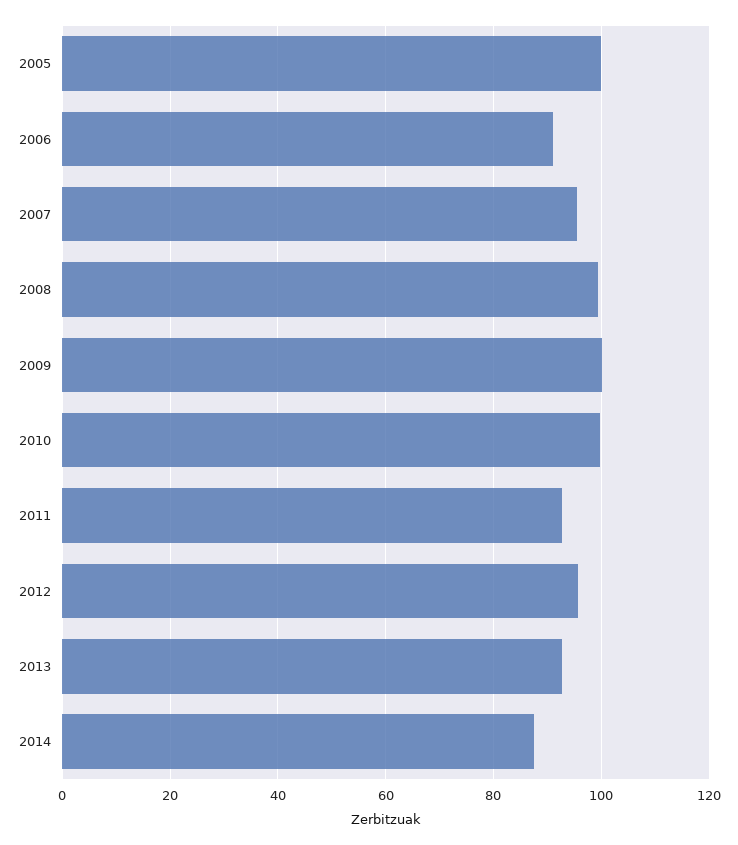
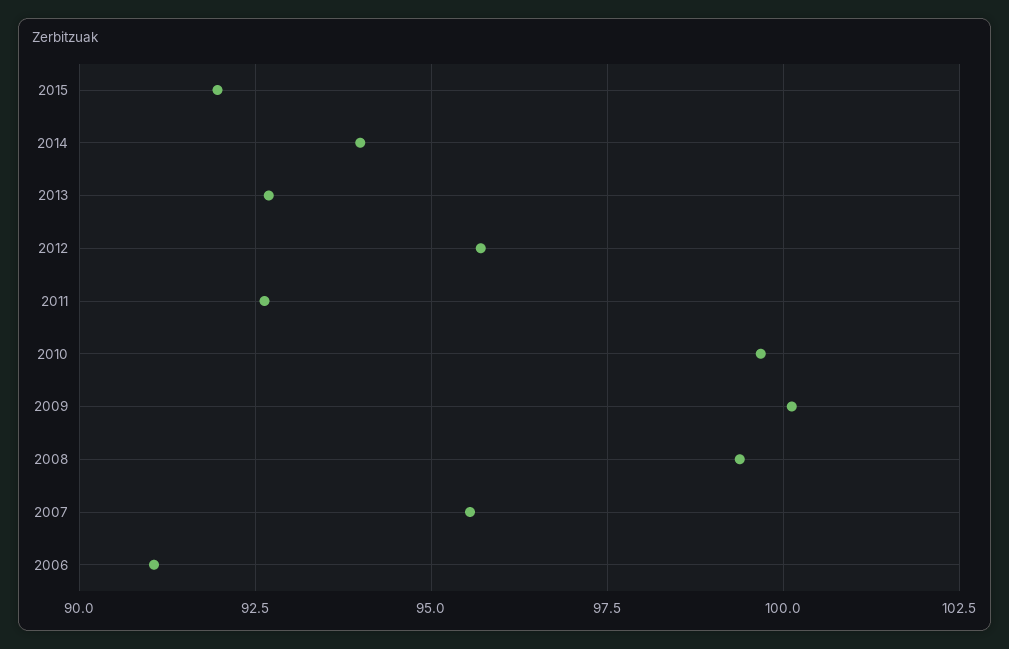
2005: 100 -> none
2014: 88 -> 94
2015: none -> 92

